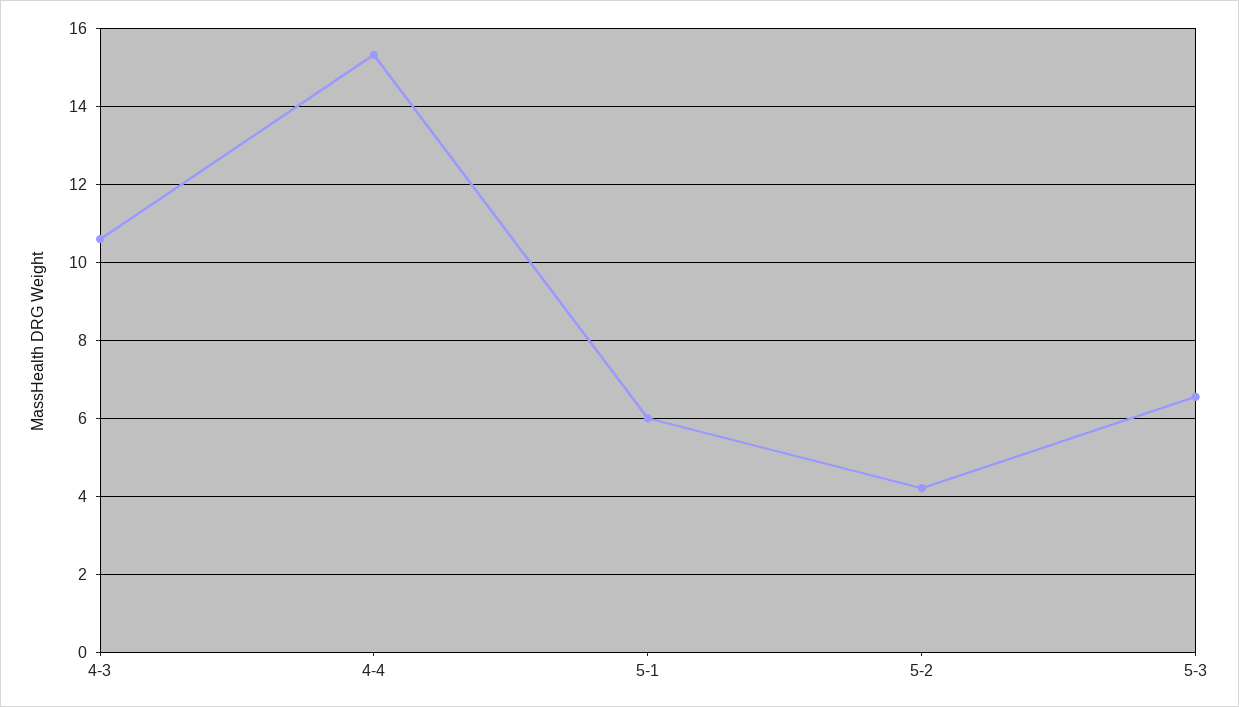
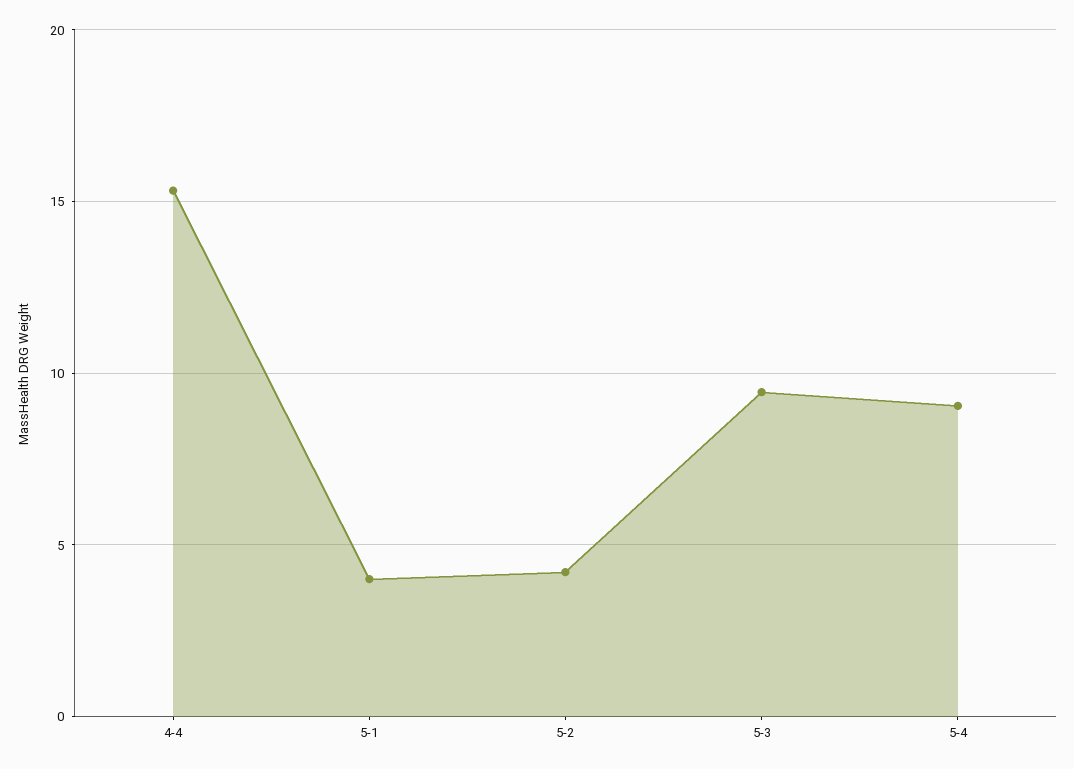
4-3: 10.6 -> none
5-1: 6 -> 4
5-3: 6.6 -> 9.5
5-4: none -> 9

